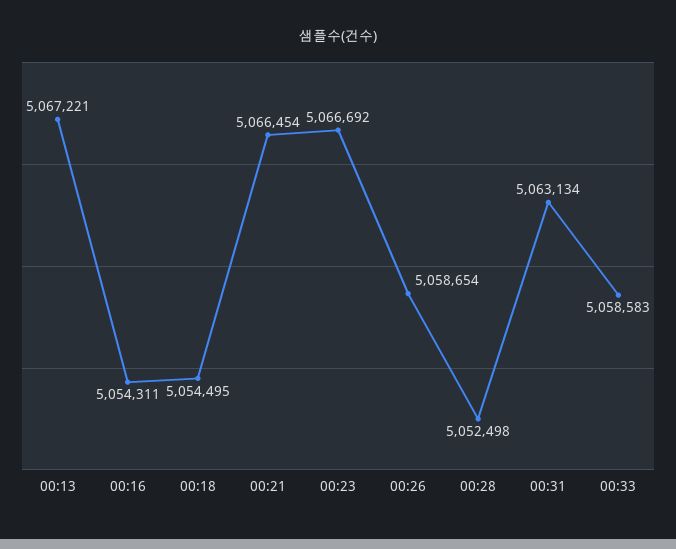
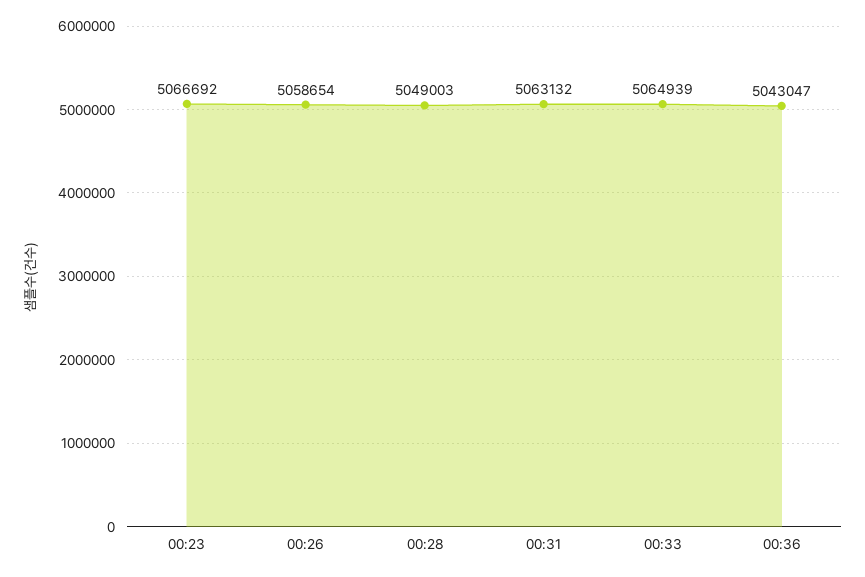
00:13: 5067221 -> none
00:16: 5054311 -> none
00:18: 5054495 -> none
00:21: 5066454 -> none
00:28: 5052498 -> 5049003
00:31: 5063134 -> 5063132
00:33: 5058583 -> 5064939
00:36: none -> 5043047

